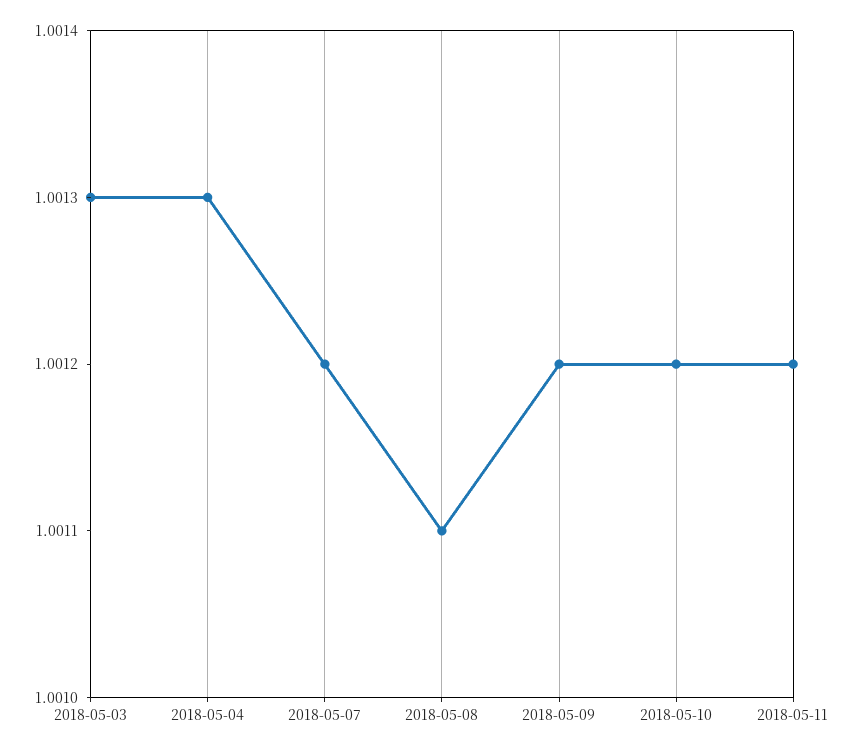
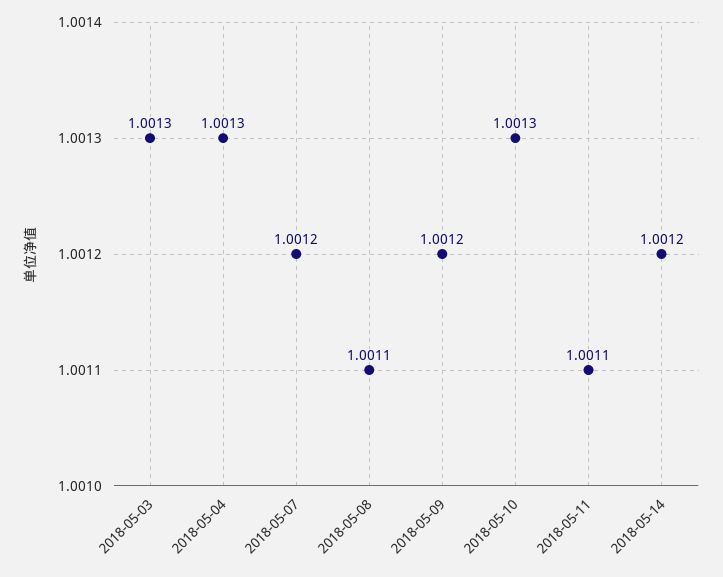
2018-05-10: 1.0012 -> 1.0013
2018-05-11: 1.0012 -> 1.0011
2018-05-14: none -> 1.0012

